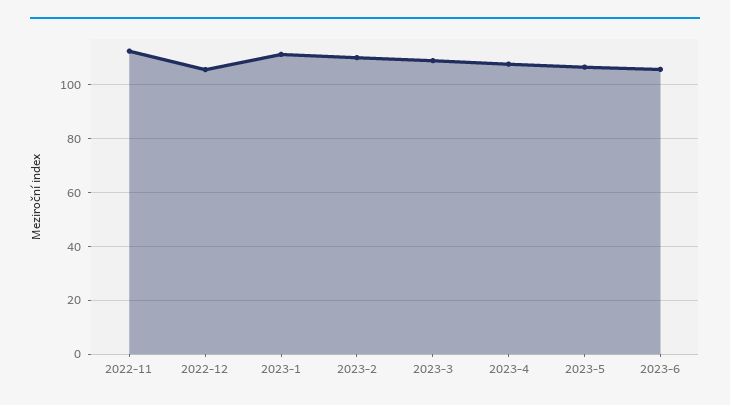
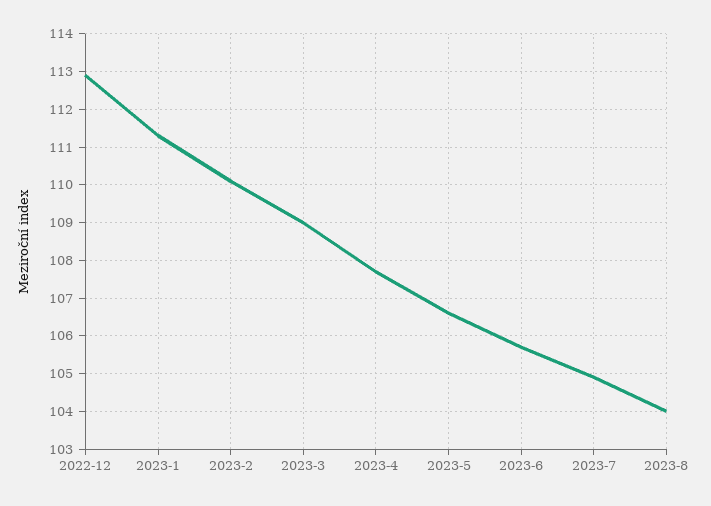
2022-11: 112.5 -> none
2022-12: 105 -> 113
2023-7: none -> 105
2023-8: none -> 104

